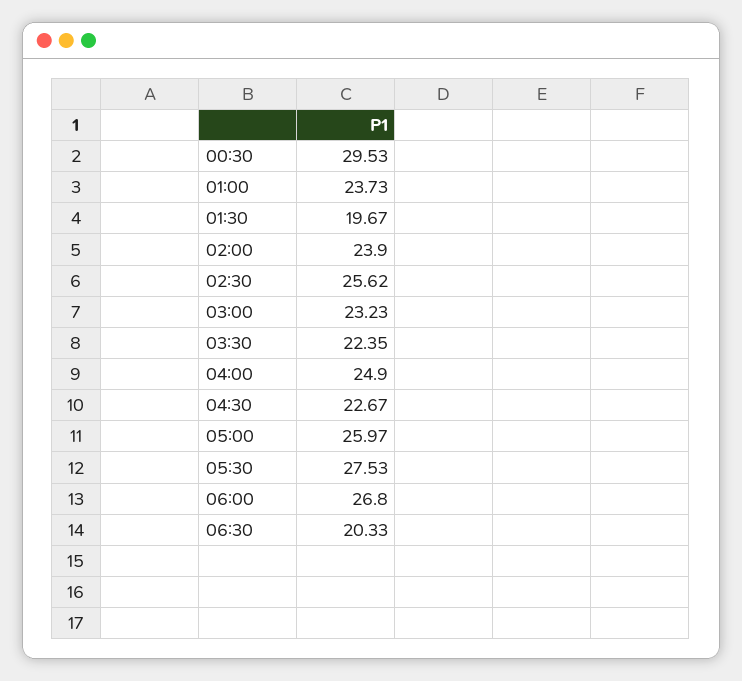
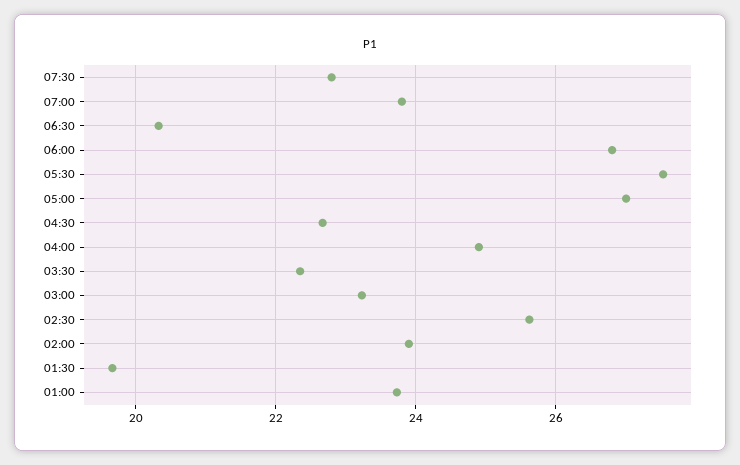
00:30: 29.53 -> none
05:00: 25.97 -> 27
07:30: none -> 22.8
07:00: none -> 23.8

